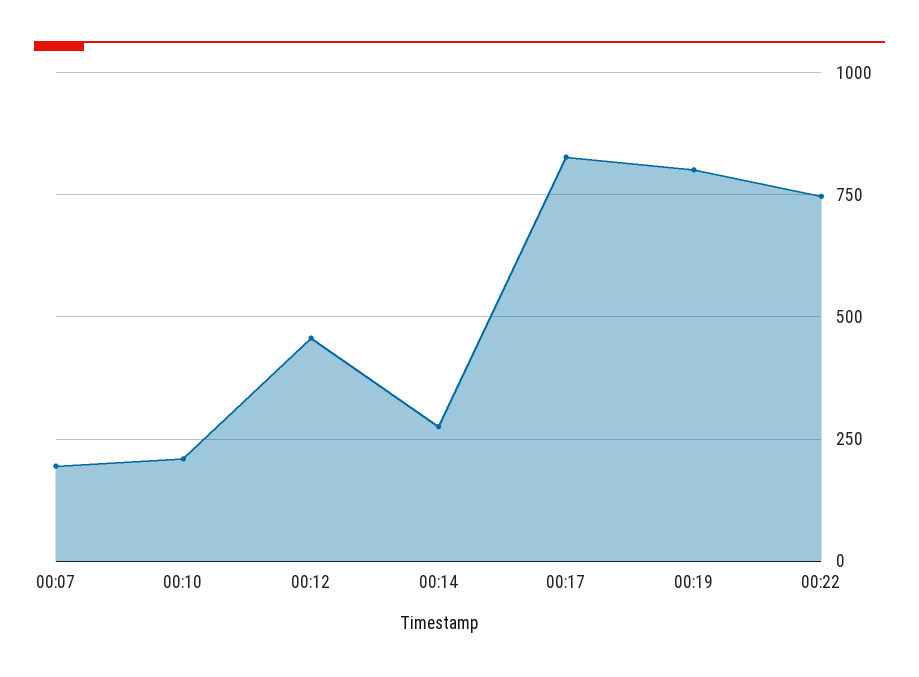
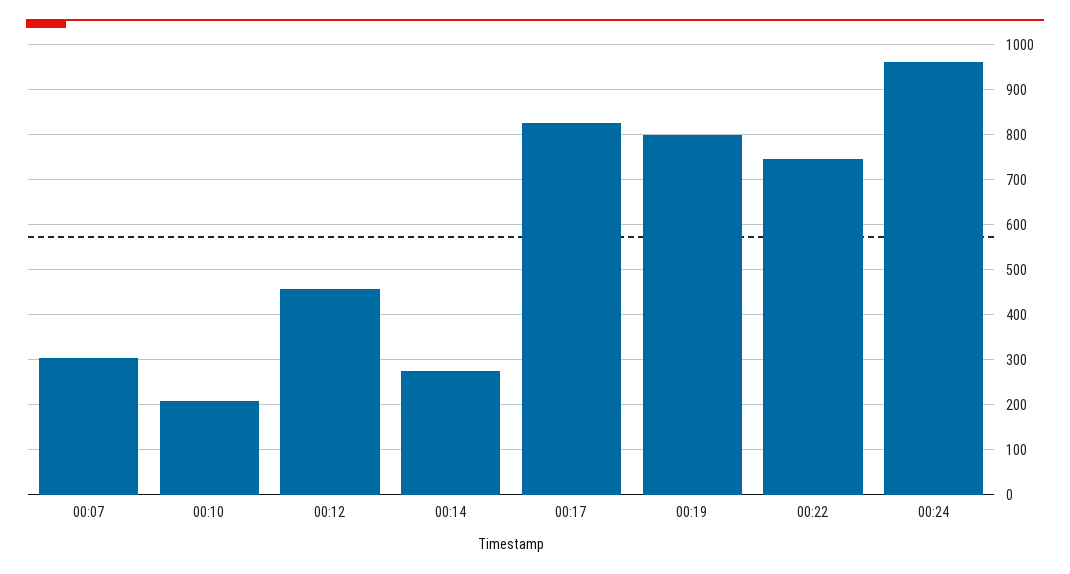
00:07: 200 -> 300
00:24: none -> 960

